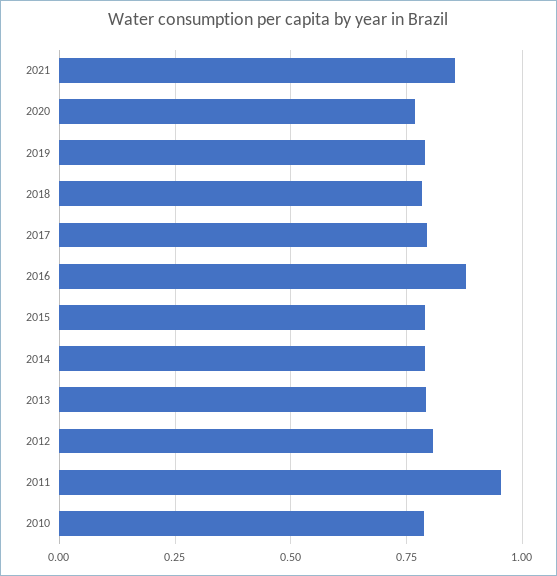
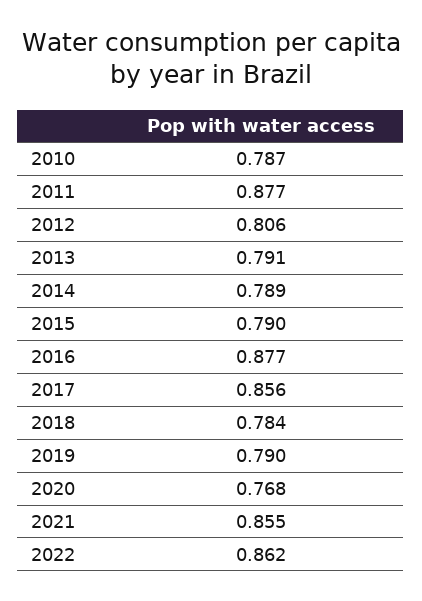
2017: 0.8 -> 0.856
2011: 0.95 -> 0.877
2022: none -> 0.862

